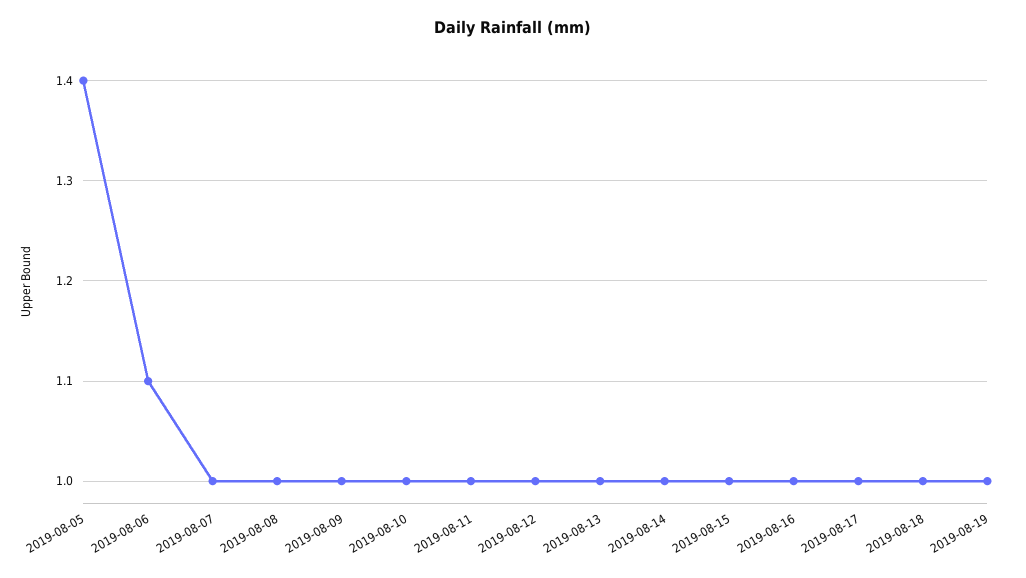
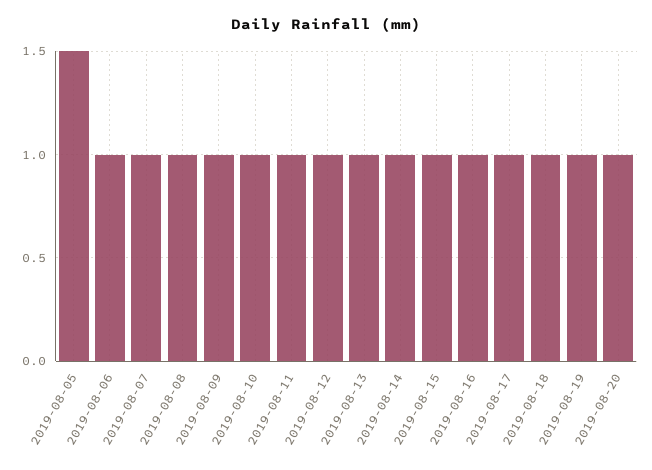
2019-08-05: 1.4 -> 1.5
2019-08-06: 1.1 -> 1
2019-08-20: none -> 1

